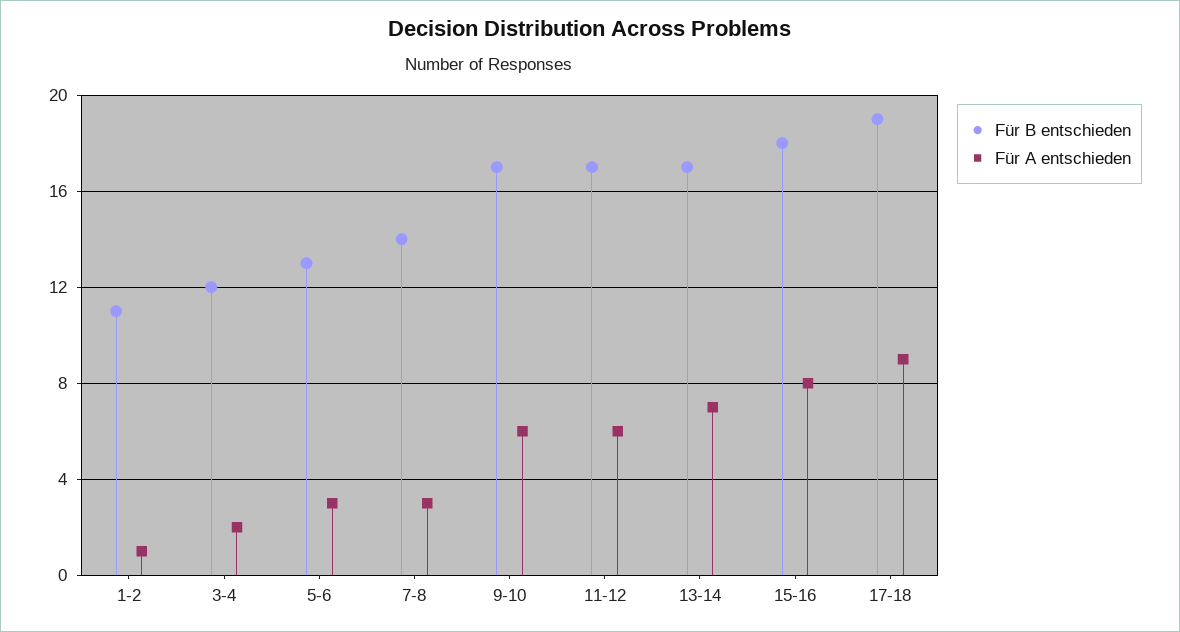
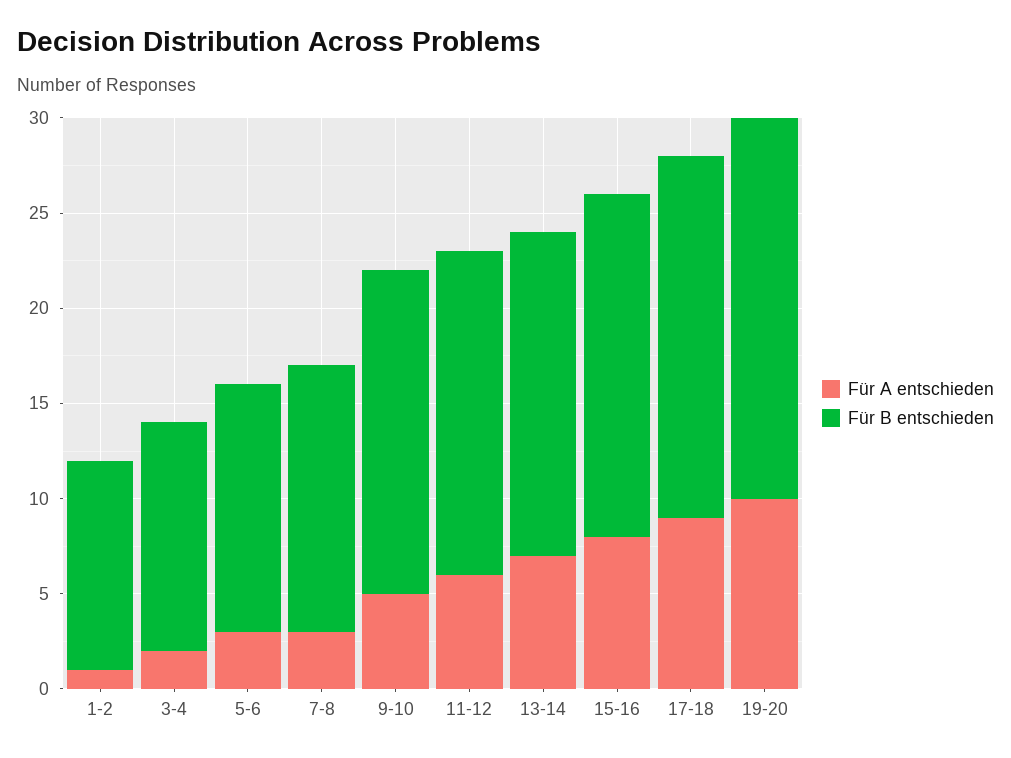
Für A entschieden, 9-10: 6 -> 5
Für A entschieden, 19-20: none -> 10
Für B entschieden, 19-20: none -> 20

